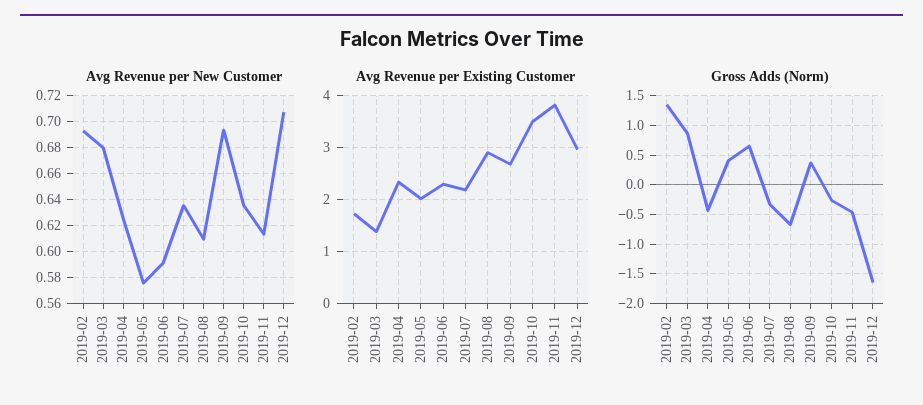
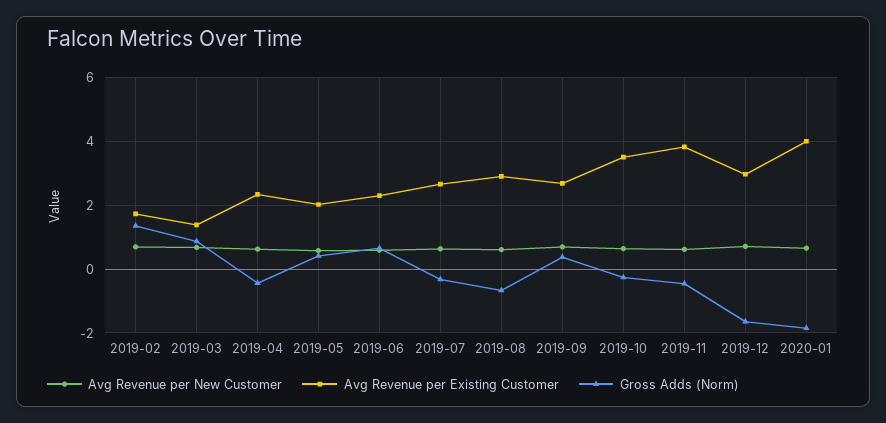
Avg Revenue per Existing Customer, 2019-07: 2.2 -> 2.6
Avg Revenue per New Customer, 2020-01: none -> 0.6
Avg Revenue per Existing Customer, 2020-01: none -> 4
Gross Adds (Norm), 2020-01: none -> -1.8

